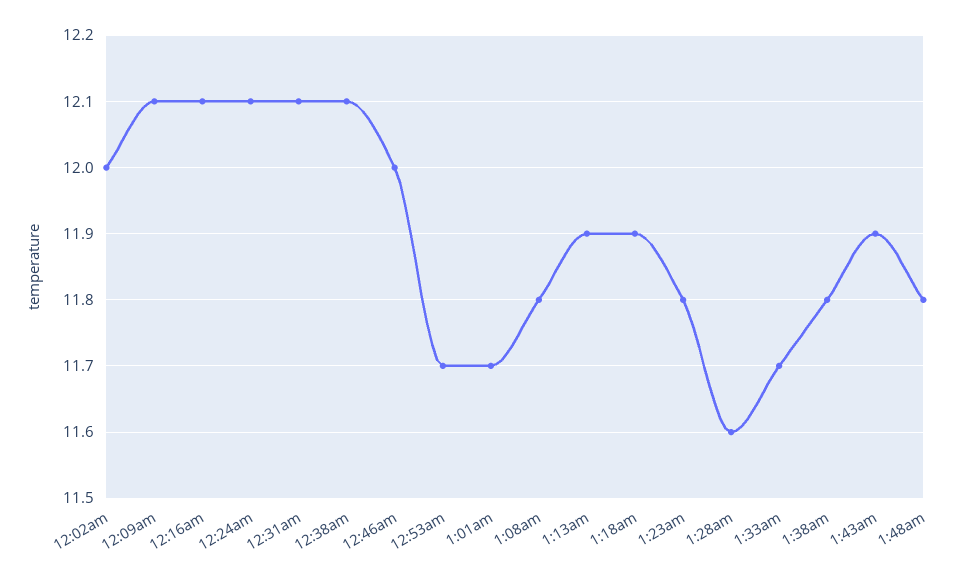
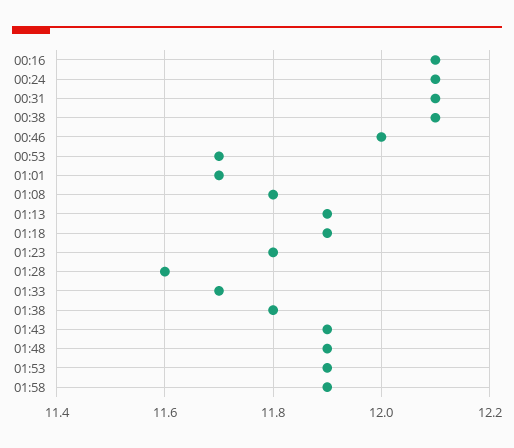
12:02am: 12 -> none
12:09am: 12.1 -> none
1:48am: 11.8 -> 11.9
01:53: none -> 11.9
01:58: none -> 11.9

